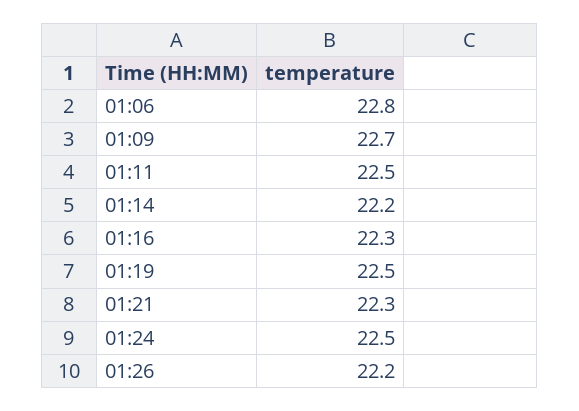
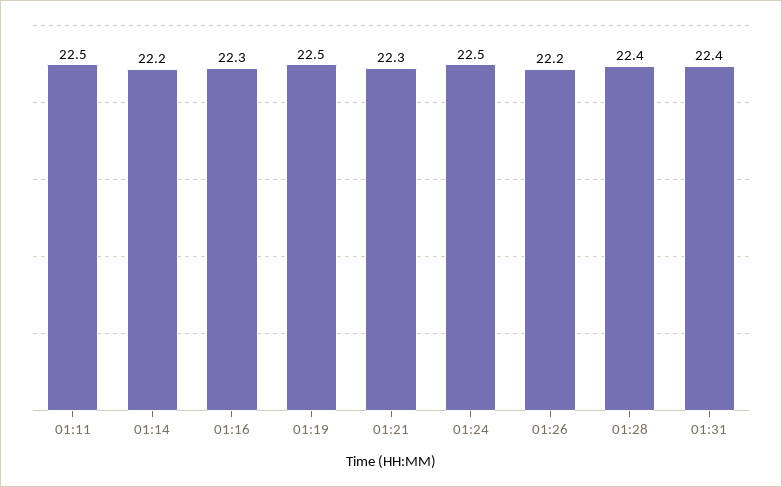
01:06: 22.8 -> none
01:09: 22.7 -> none
01:28: none -> 22.4
01:31: none -> 22.4

